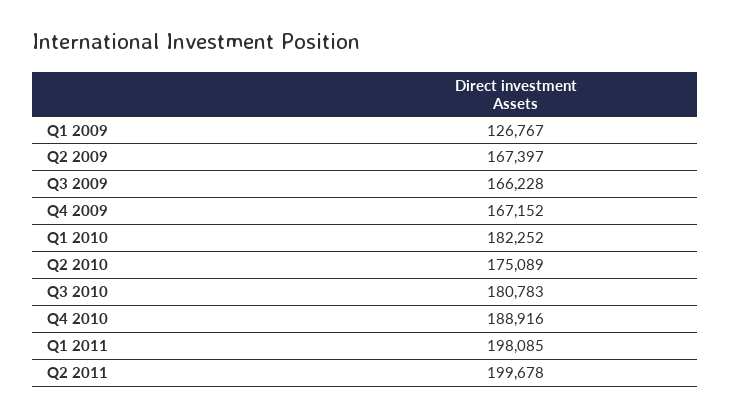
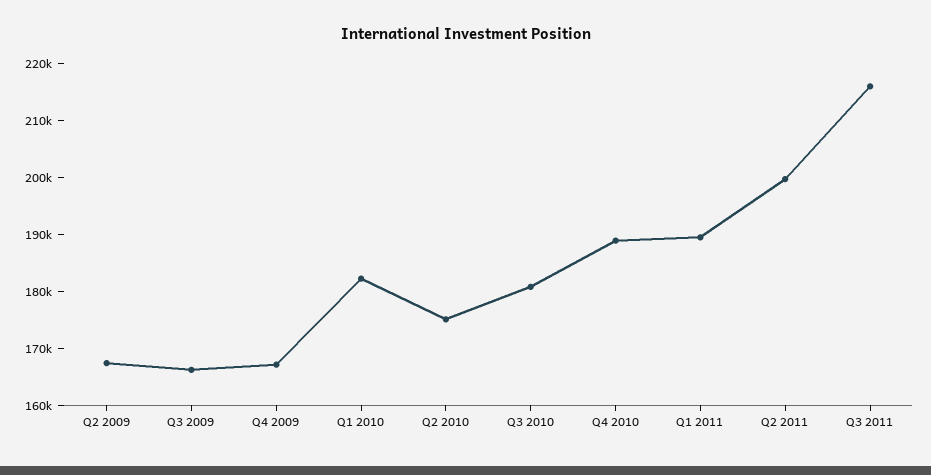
Q1 2009: 126767 -> none
Q1 2011: 198085 -> 190000
Q3 2011: none -> 216000

